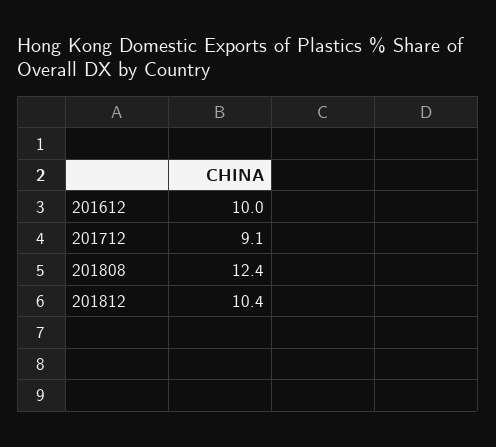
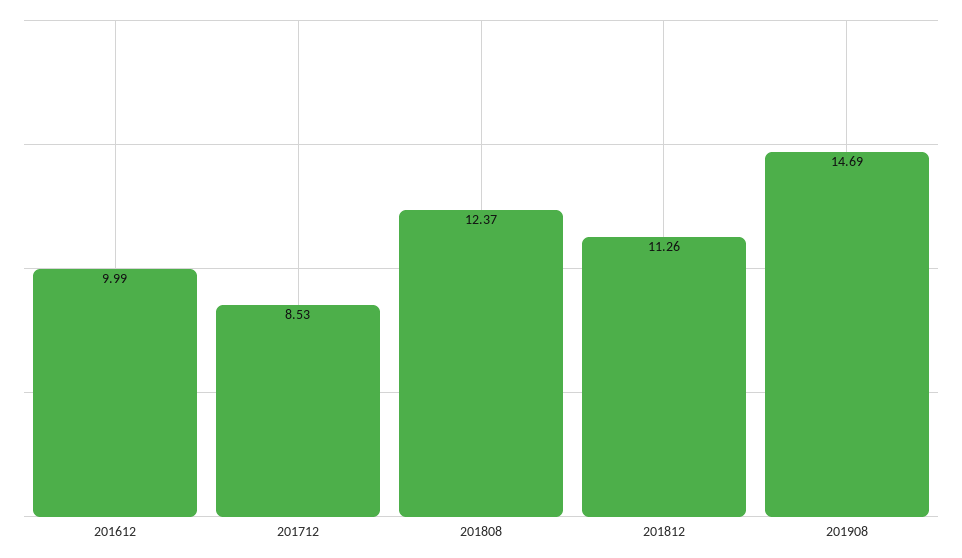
201712: 9.1 -> 8.53
201812: 10.4 -> 11.26
201908: none -> 14.69

